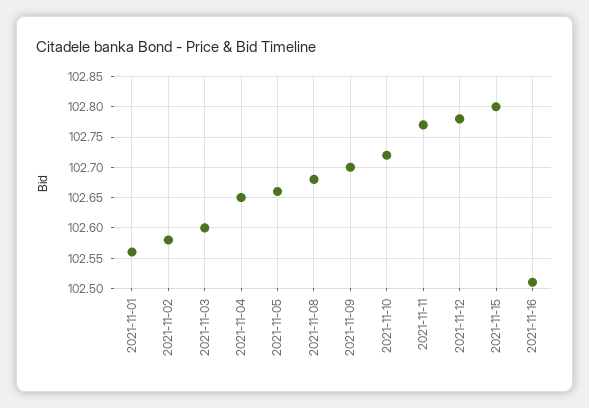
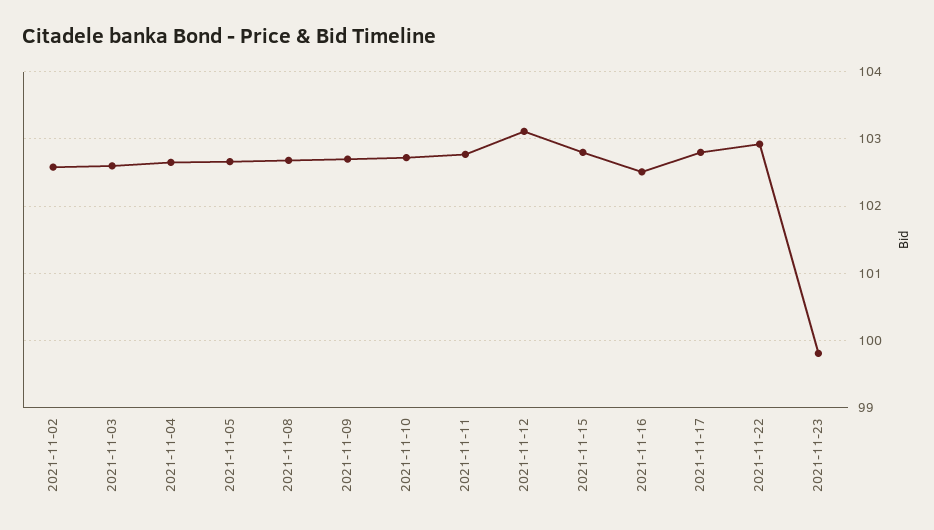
2021-11-01: 102.56 -> none
2021-11-12: 102.78 -> 103.1
2021-11-17: none -> 102.8
2021-11-22: none -> 102.9
2021-11-23: none -> 99.8

